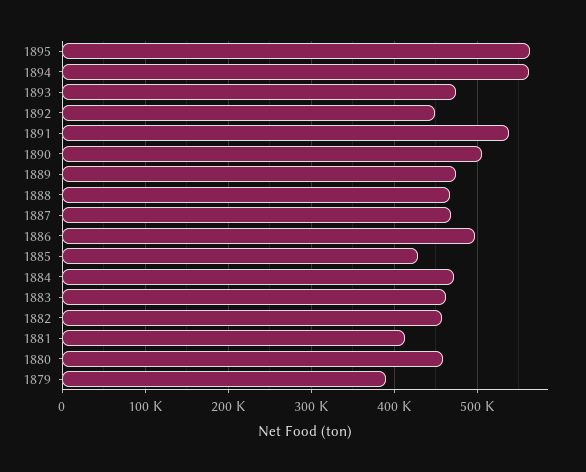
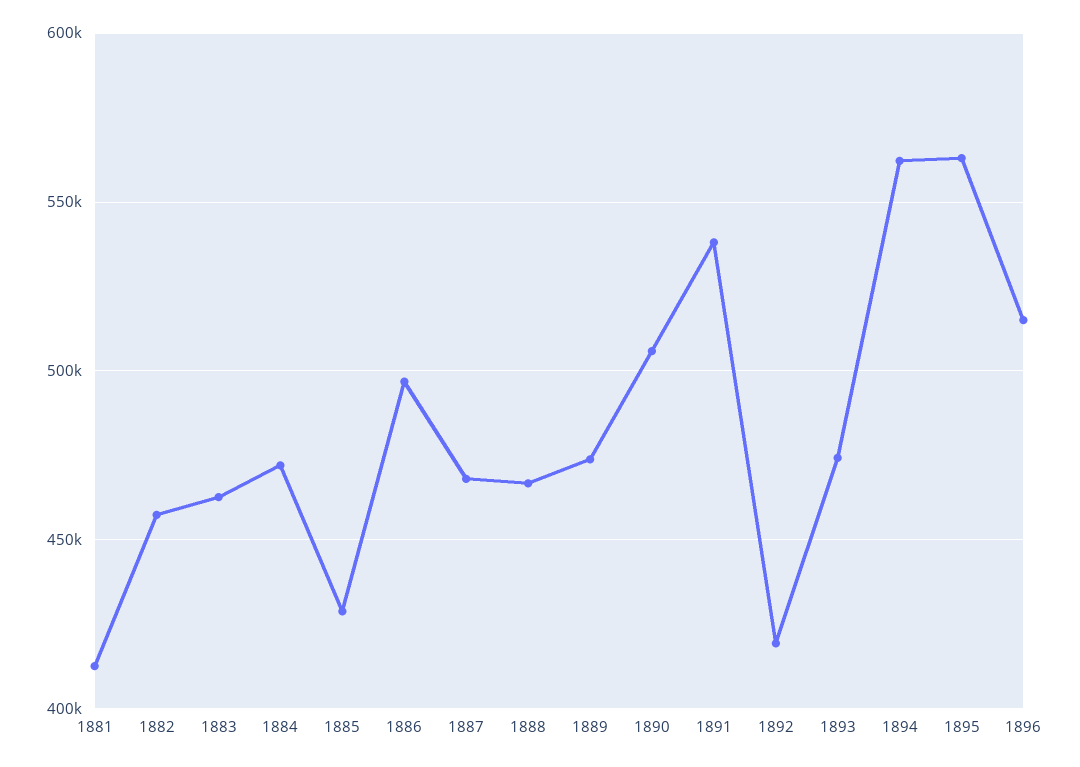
1892: 450000 -> 420000
1880: 460000 -> none
1879: 390000 -> none
1896: none -> 515000

